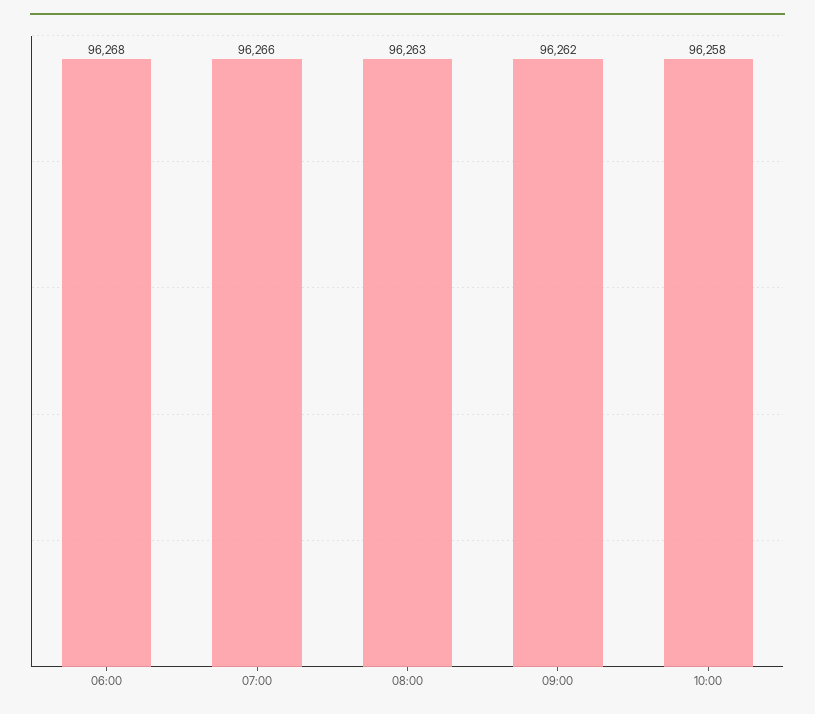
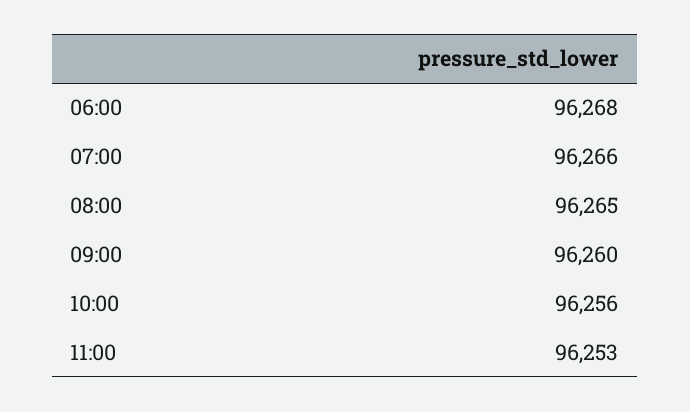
08:00: 96263 -> 96265
09:00: 96262 -> 96260
10:00: 96258 -> 96256
11:00: none -> 96253

